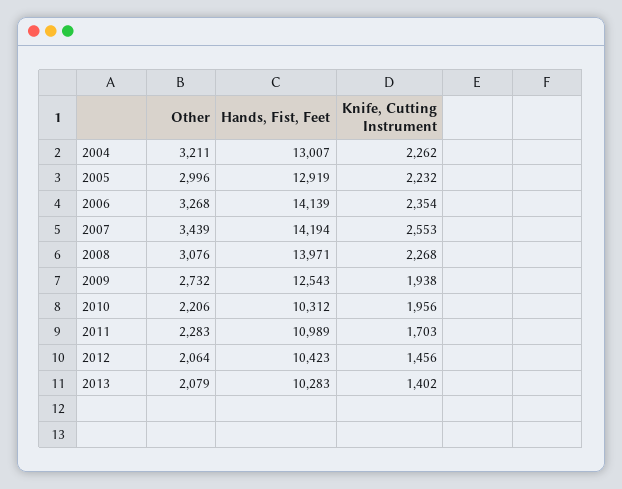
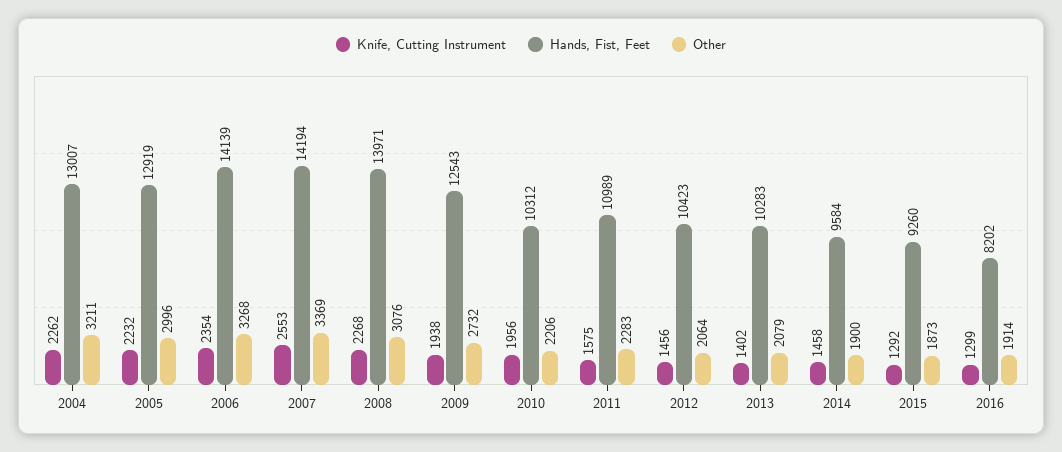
Other, 2007: 3439 -> 3369
Knife, Cutting Instrument, 2011: 1703 -> 1575
Knife, Cutting Instrument, 2014: none -> 1458
Hands, Fist, Feet, 2014: none -> 9584
Other, 2014: none -> 1900
Knife, Cutting Instrument, 2015: none -> 1292
Hands, Fist, Feet, 2015: none -> 9260
Other, 2015: none -> 1873
Knife, Cutting Instrument, 2016: none -> 1299
Hands, Fist, Feet, 2016: none -> 8202
Other, 2016: none -> 1914

